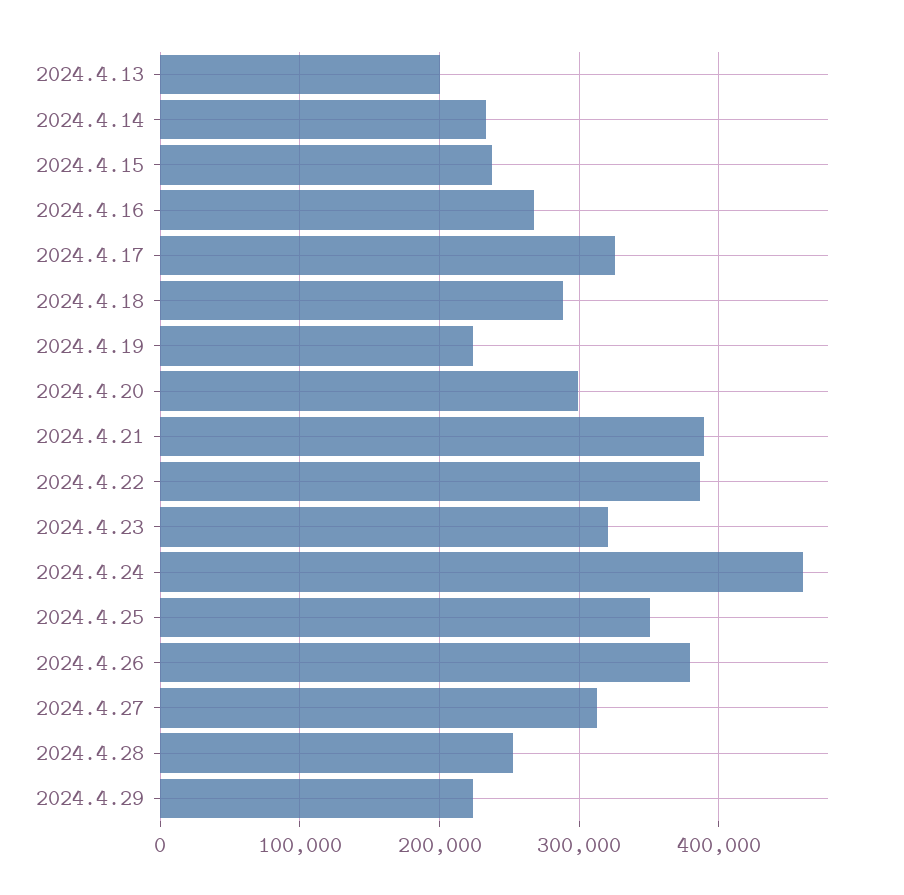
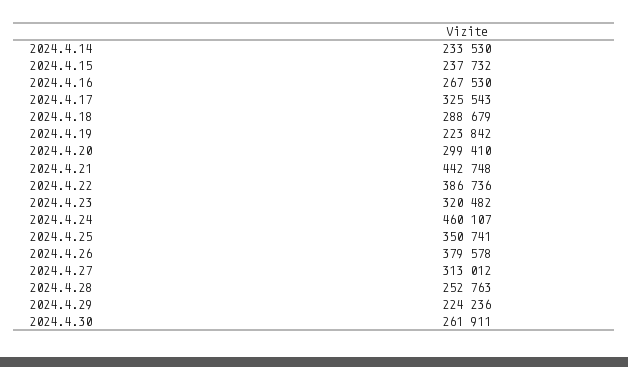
2024.4.13: 200000 -> none
2024.4.21: 390000 -> 442748
2024.4.30: none -> 261911

